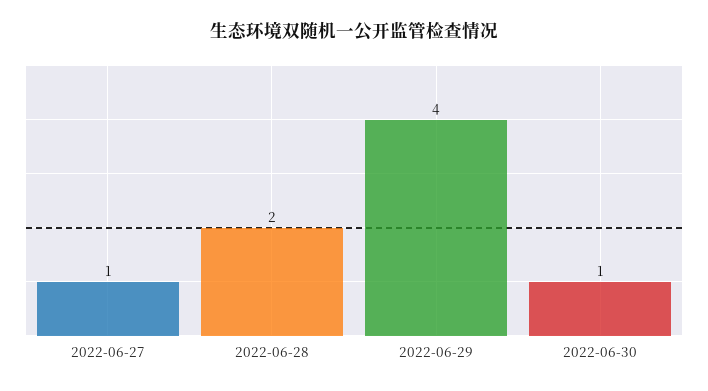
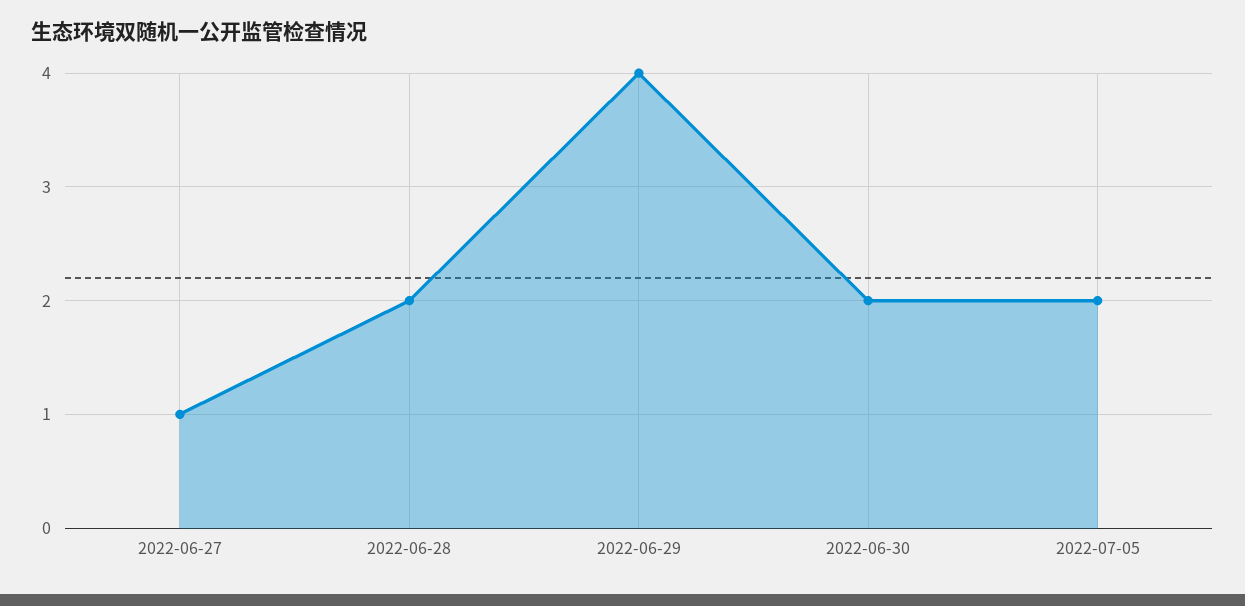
2022-06-30: 1 -> 2
2022-07-05: none -> 2

